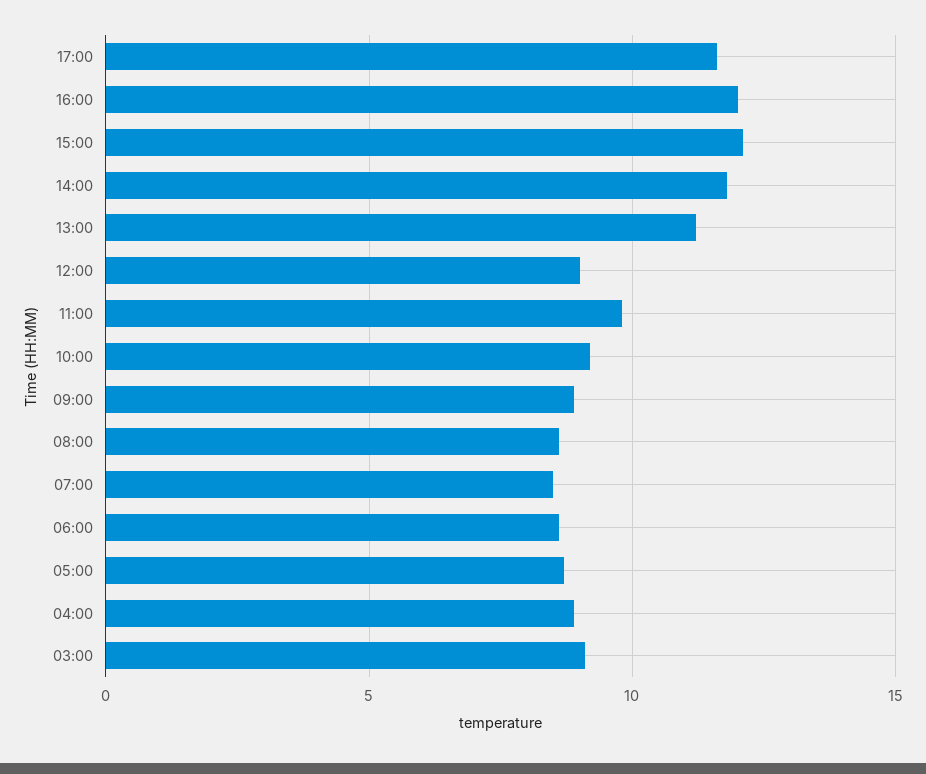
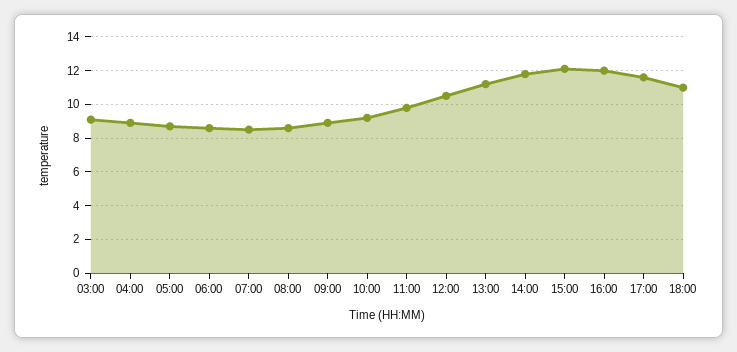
12:00: 9 -> 10.5
18:00: none -> 11

